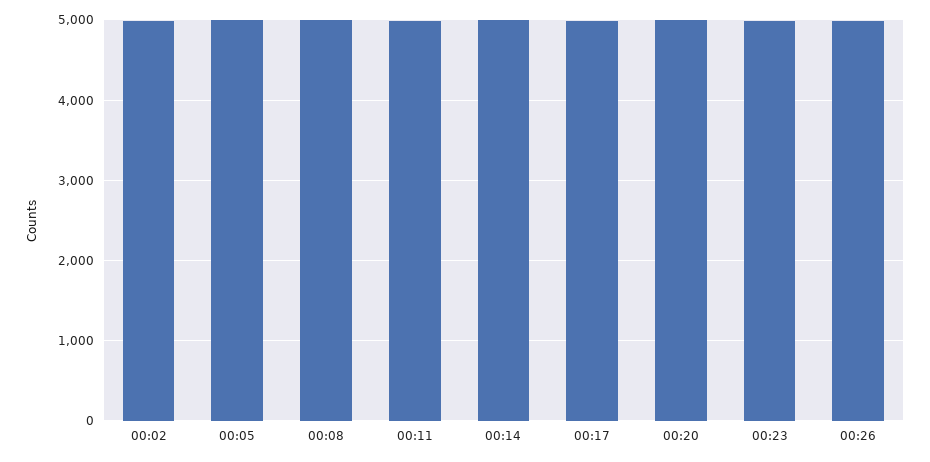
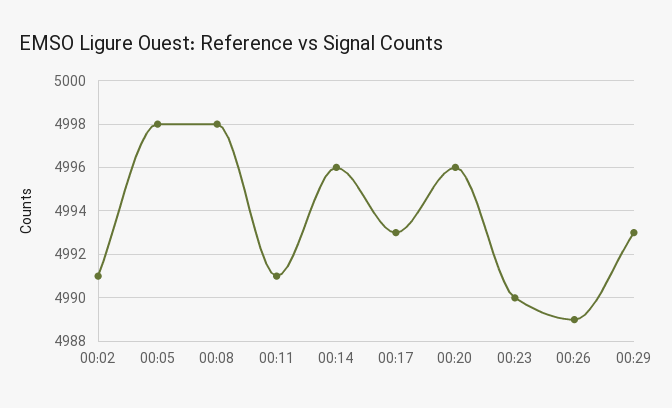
00:29: none -> 4993

